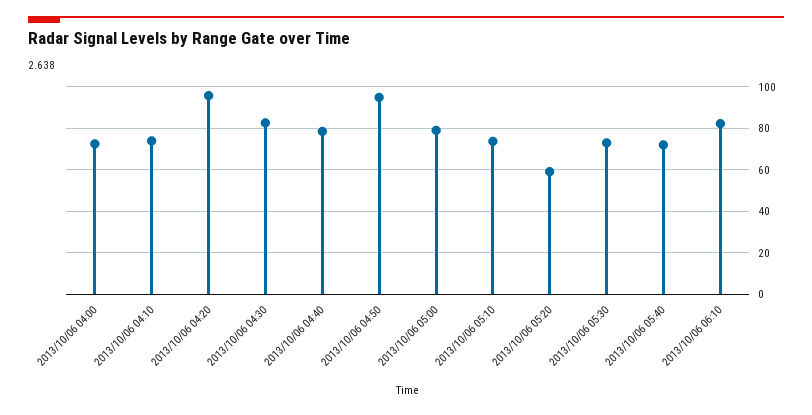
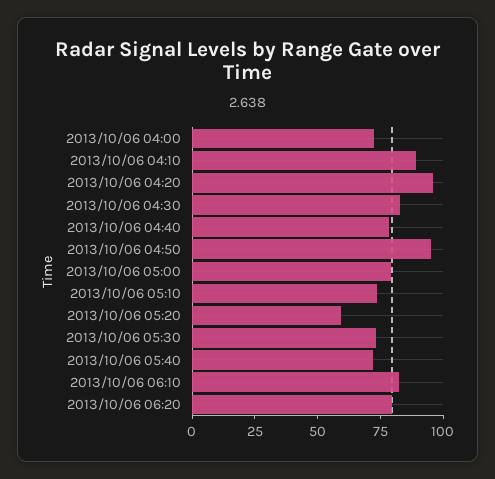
2013/10/06 04:10: 75 -> 90
2013/10/06 06:20: none -> 80

